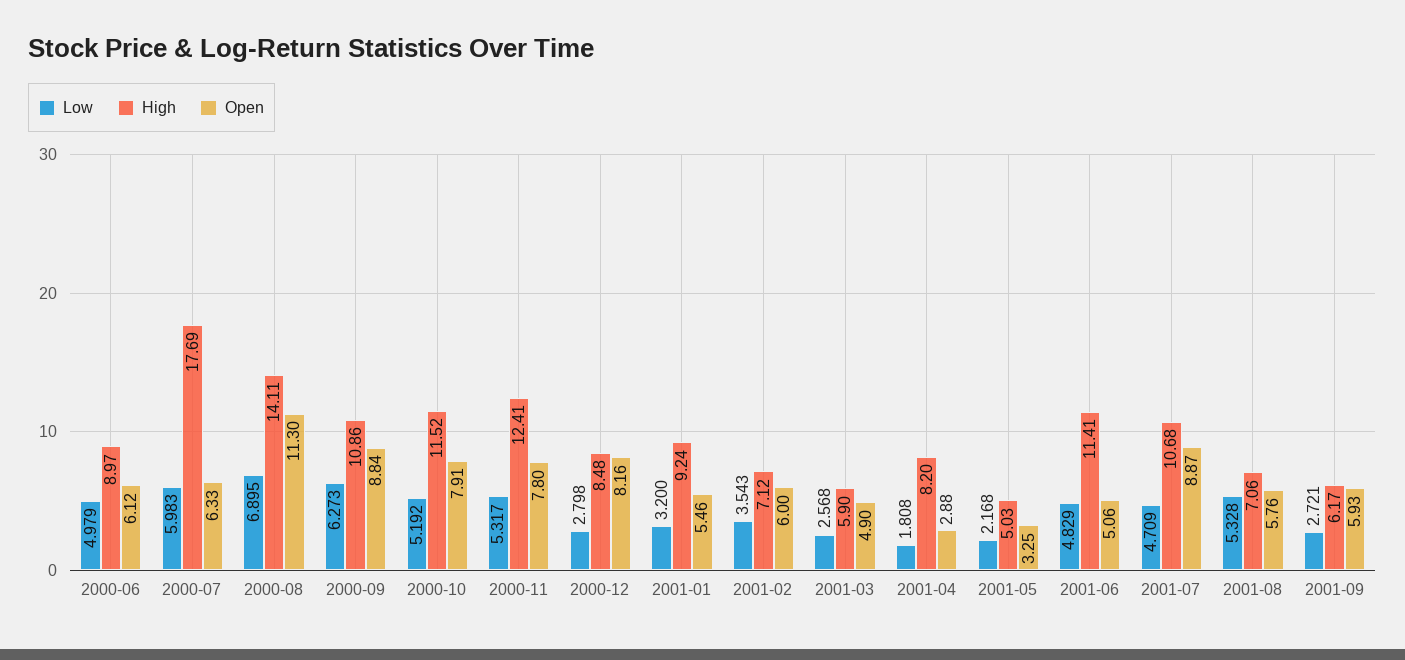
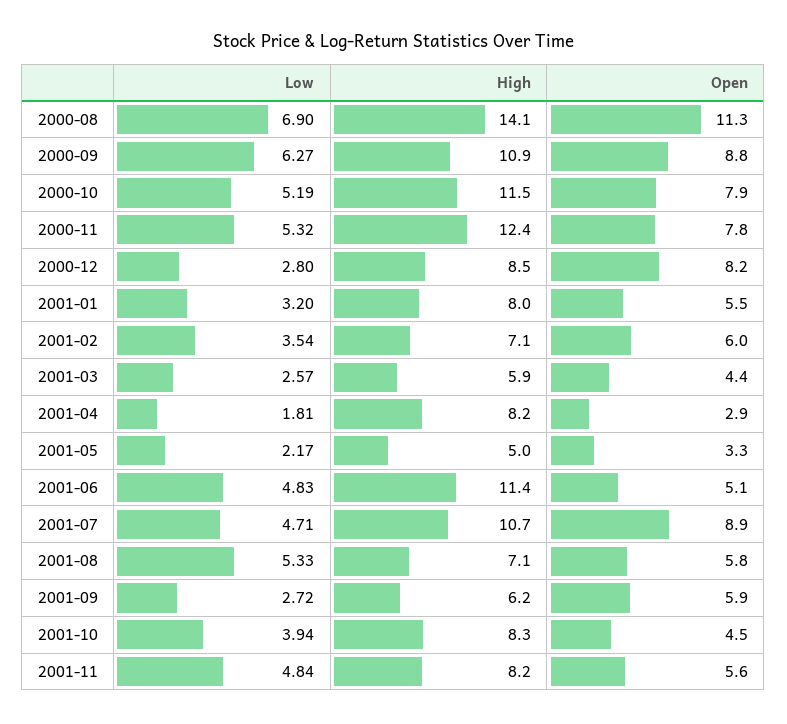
Low, 2000-06: 4.979 -> none
High, 2000-06: 8.97 -> none
Open, 2000-06: 6.12 -> none
Low, 2000-07: 5.983 -> none
High, 2000-07: 17.69 -> none
Open, 2000-07: 6.33 -> none
High, 2001-01: 9.24 -> 8
Open, 2001-03: 4.9 -> 4.4
Low, 2001-10: none -> 3.94
High, 2001-10: none -> 8.3
Open, 2001-10: none -> 4.5
Low, 2001-11: none -> 4.84
High, 2001-11: none -> 8.2
Open, 2001-11: none -> 5.6

